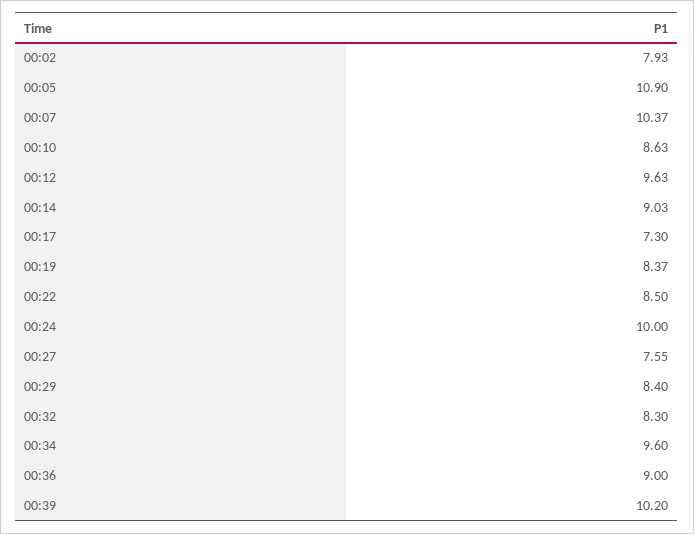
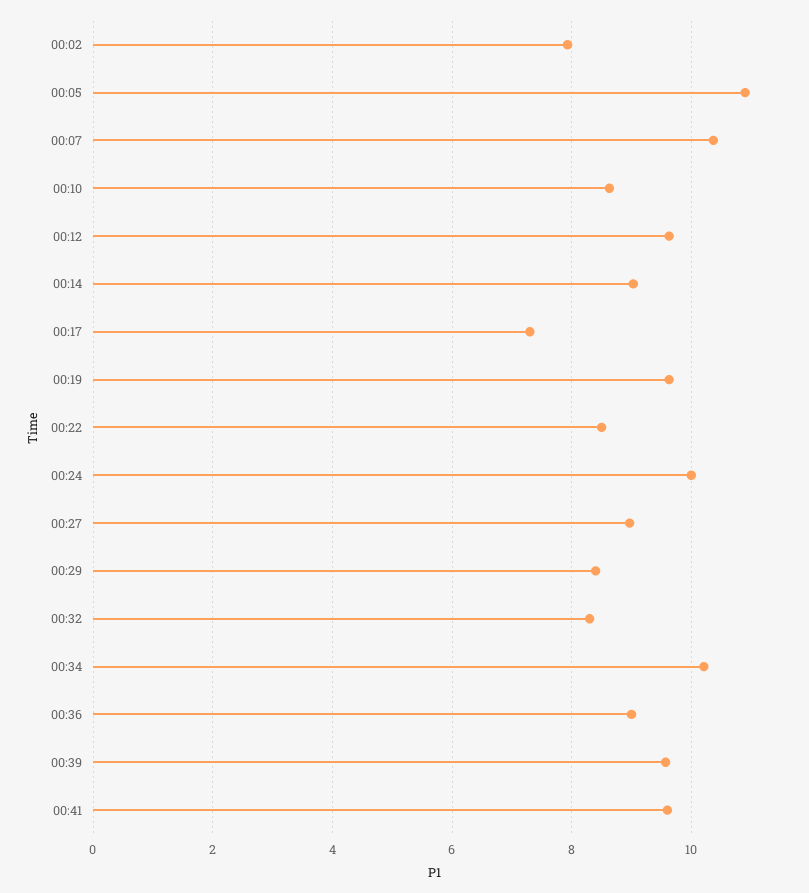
00:19: 8.37 -> 9.6
00:27: 7.55 -> 9
00:34: 9.6 -> 10.2
00:39: 10.2 -> 9.6
00:41: none -> 9.6

